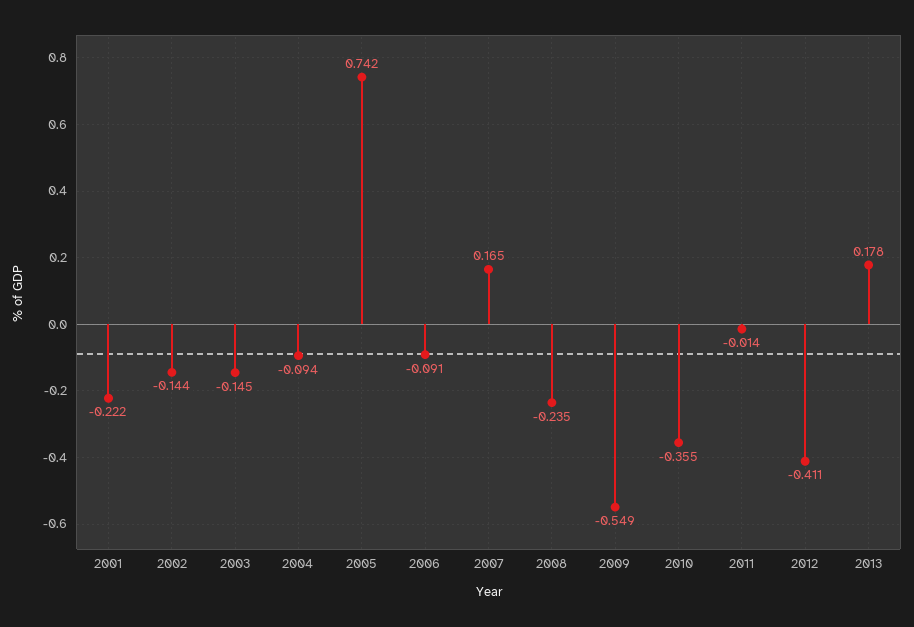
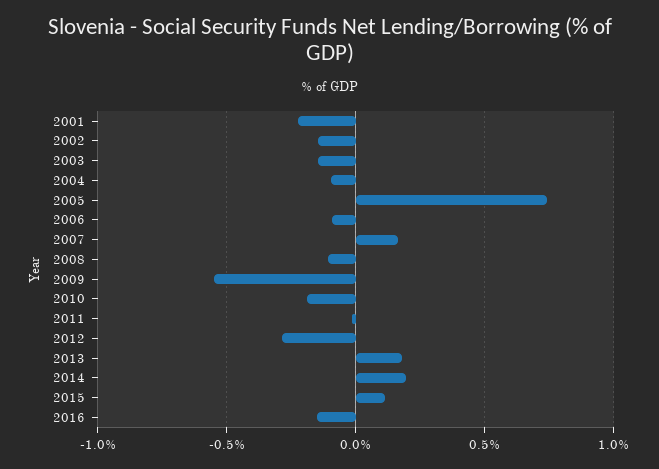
2008: -0.235 -> -0.1
2010: -0.355 -> -0.2
2012: -0.411 -> -0.3
2014: none -> 0.2
2015: none -> 0.1
2016: none -> -0.15

